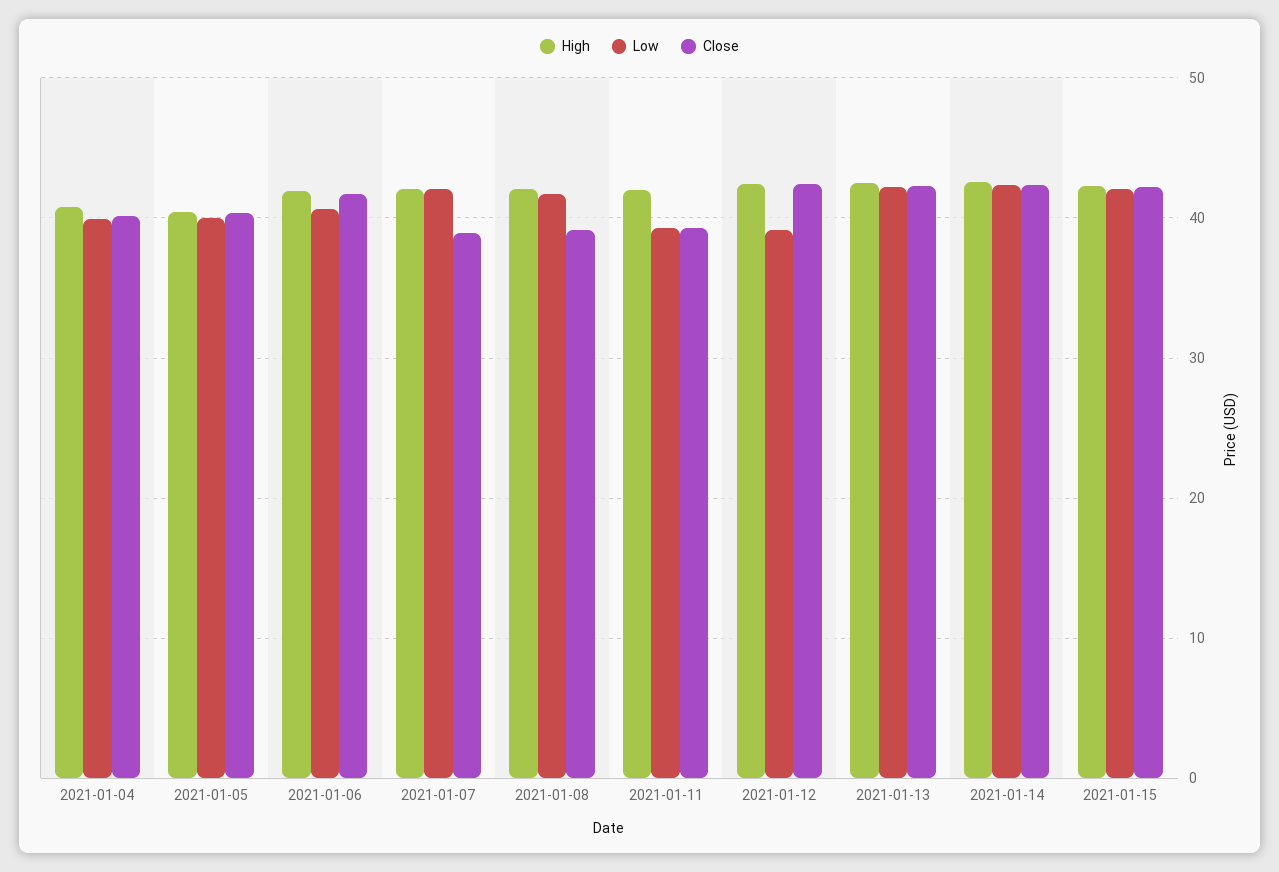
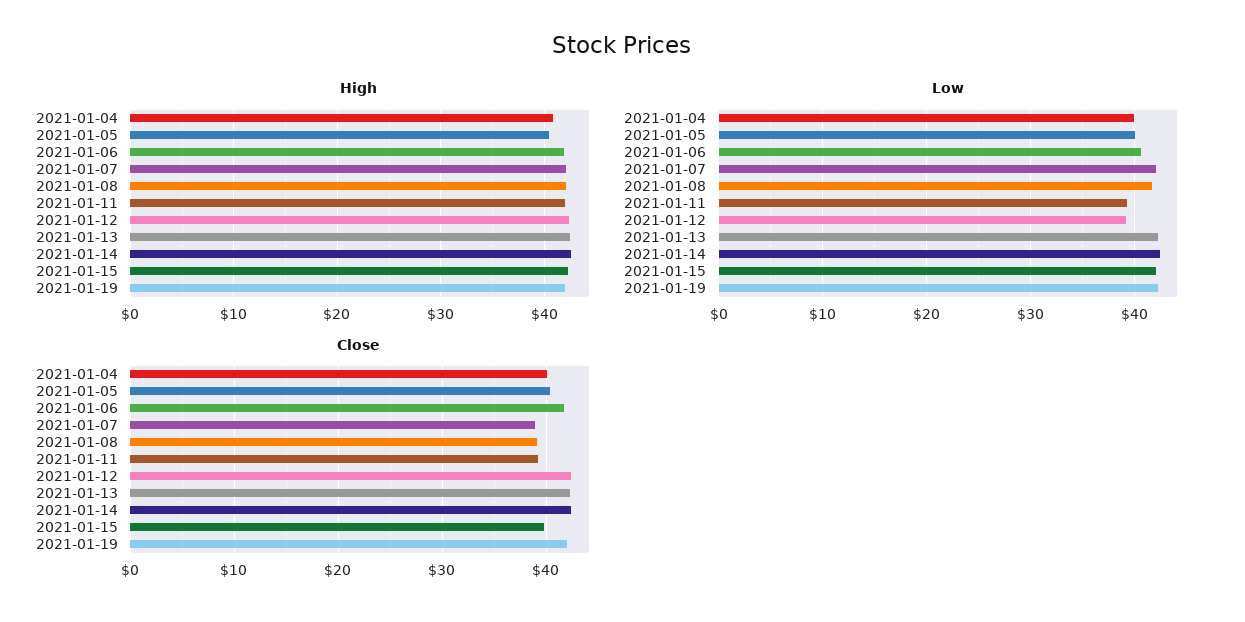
Close, 2021-01-15: 42 -> 40
High, 2021-01-19: none -> 42
Low, 2021-01-19: none -> 42
Close, 2021-01-19: none -> 42

